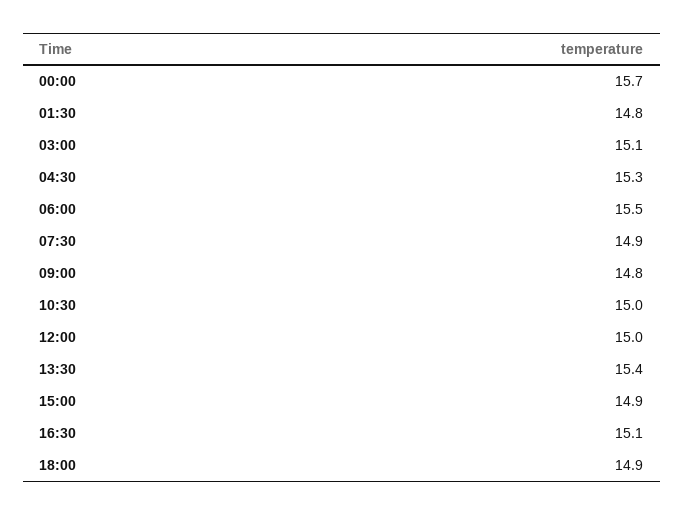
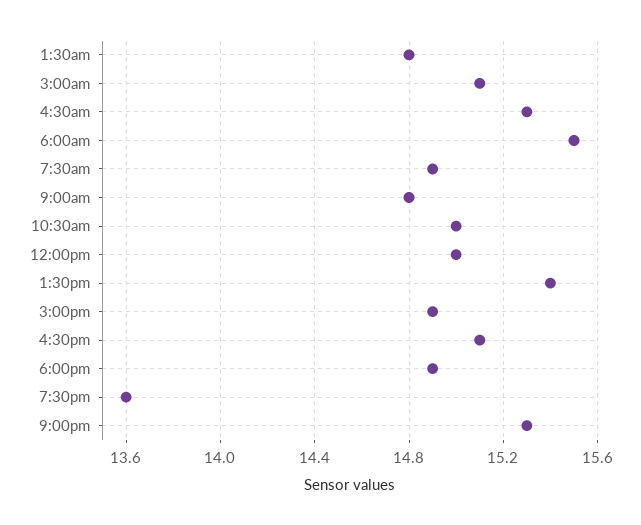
00:00: 15.7 -> none
7:30pm: none -> 13.6
9:00pm: none -> 15.3

